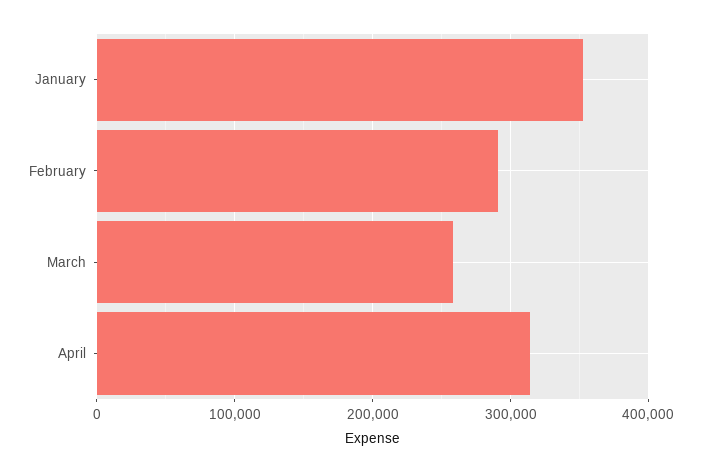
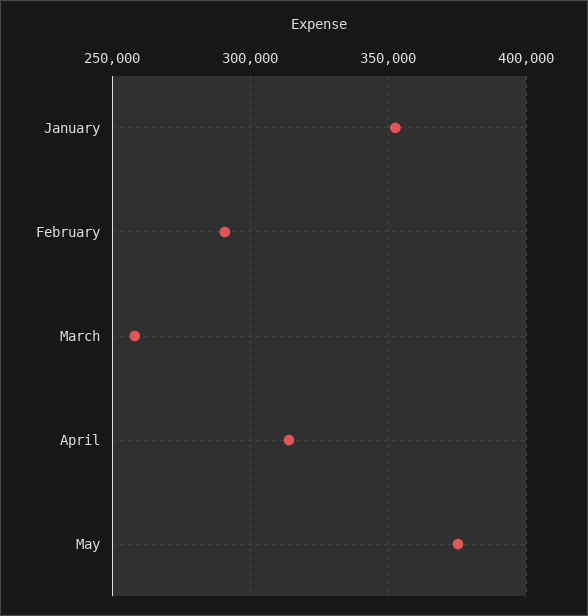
May: none -> 375000

